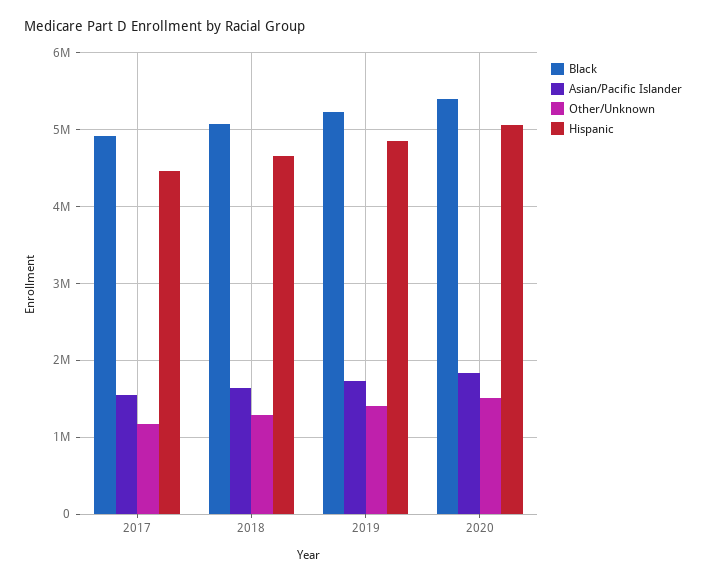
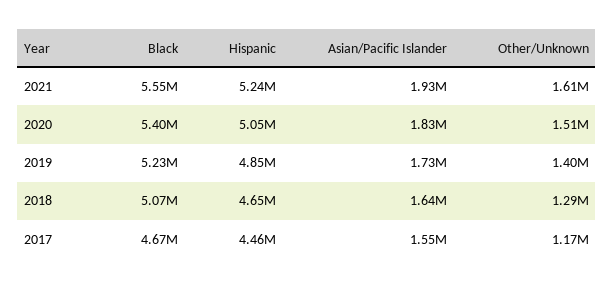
Black, 2017: 4900000 -> 4670000
Black, 2021: none -> 5550000
Hispanic, 2021: none -> 5240000
Asian/Pacific Islander, 2021: none -> 1930000
Other/Unknown, 2021: none -> 1610000

